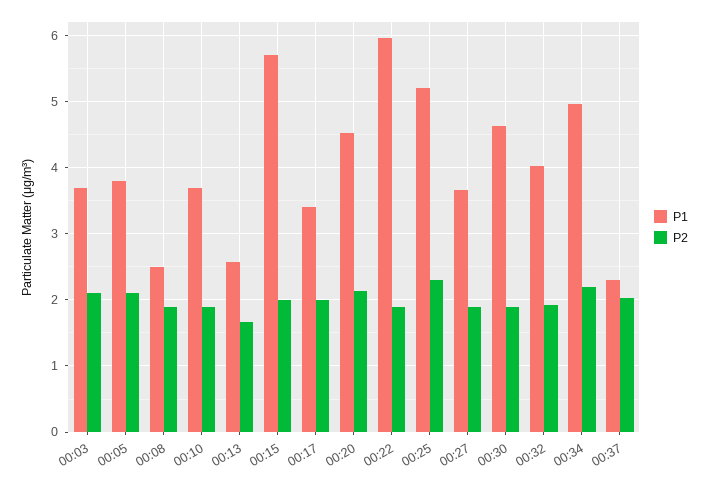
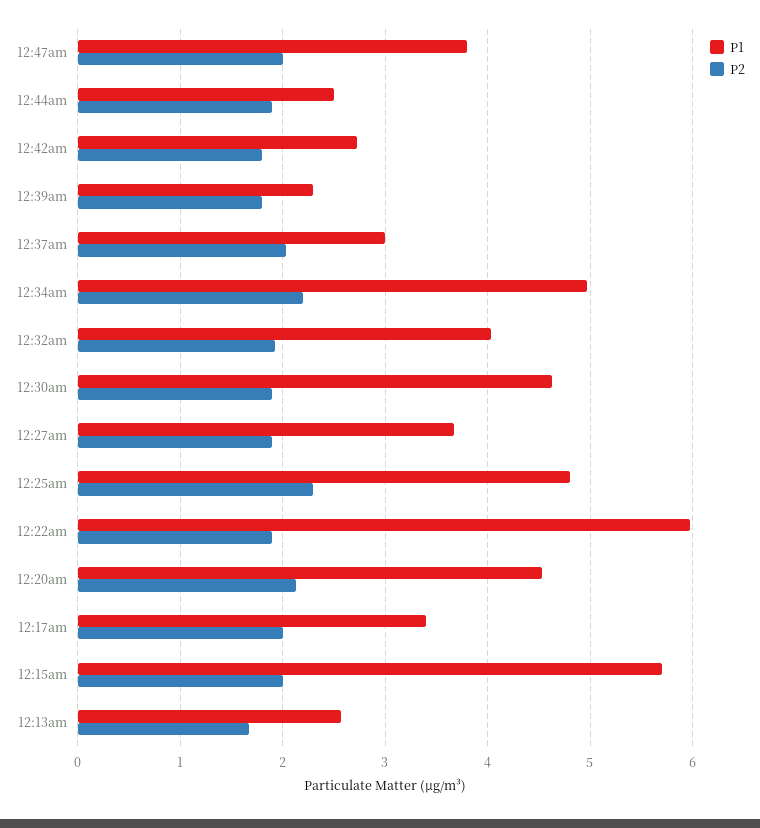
P1, 00:03: 3.7 -> none
P2, 00:03: 2.1 -> none
P1, 00:05: 3.8 -> none
P2, 00:05: 2.1 -> none
P1, 00:08: 2.5 -> none
P2, 00:08: 1.9 -> none
P1, 00:10: 3.7 -> none
P2, 00:10: 1.9 -> none
P1, 00:25: 5.2 -> 4.8
P1, 00:37: 2.3 -> 3
P1, 12:47am: none -> 3.8
P2, 12:47am: none -> 2
P1, 12:44am: none -> 2.5
P2, 12:44am: none -> 1.9
P1, 12:42am: none -> 2.7
P2, 12:42am: none -> 1.8
P1, 12:39am: none -> 2.3
P2, 12:39am: none -> 1.8

